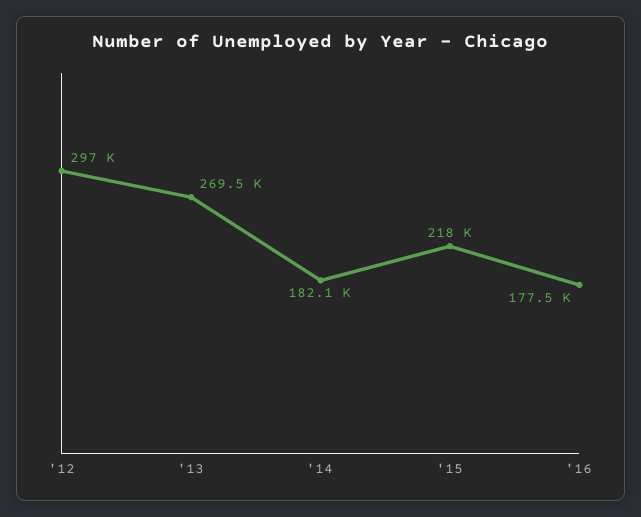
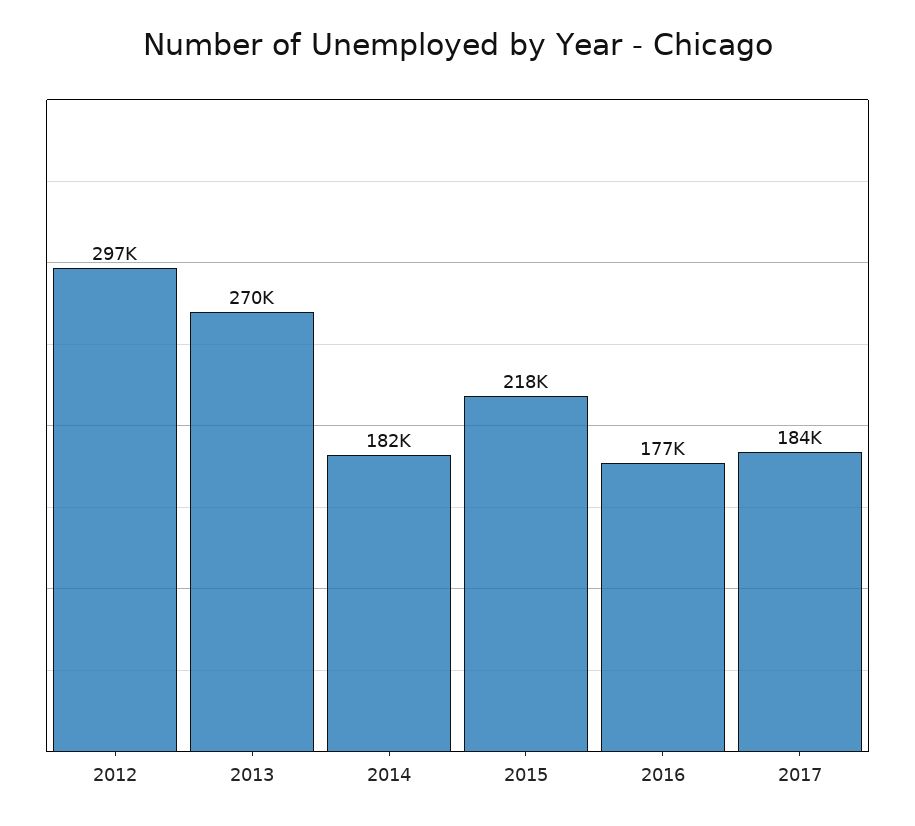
2017: none -> 184000

